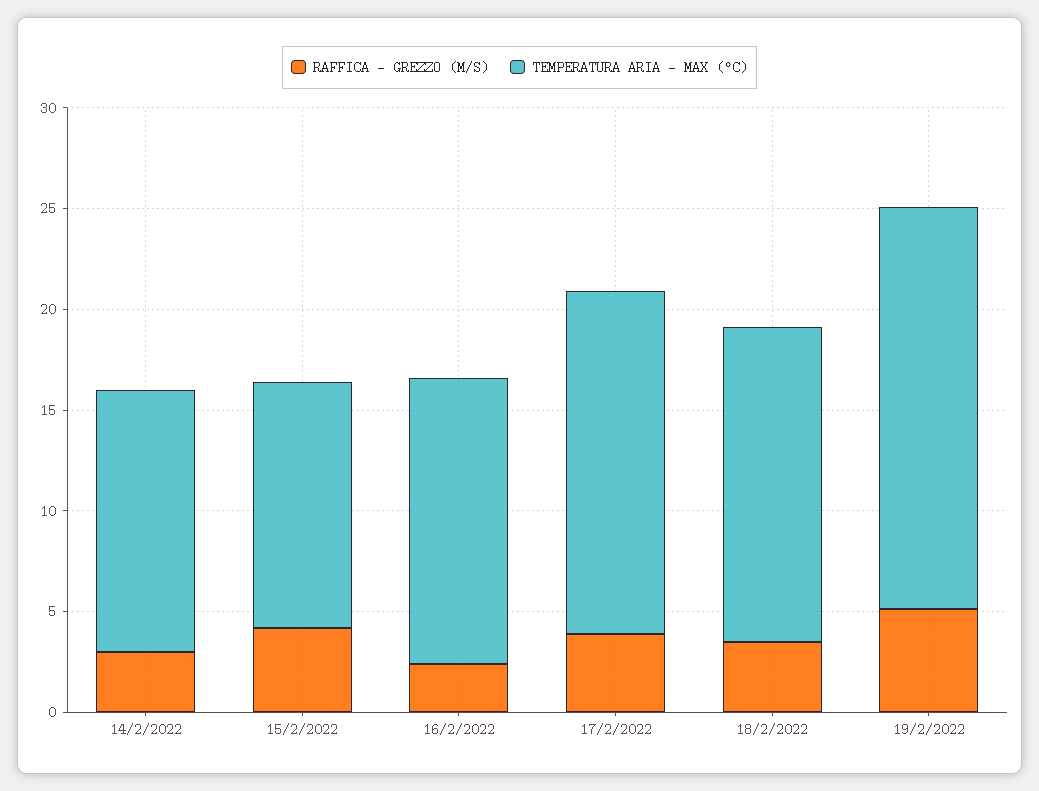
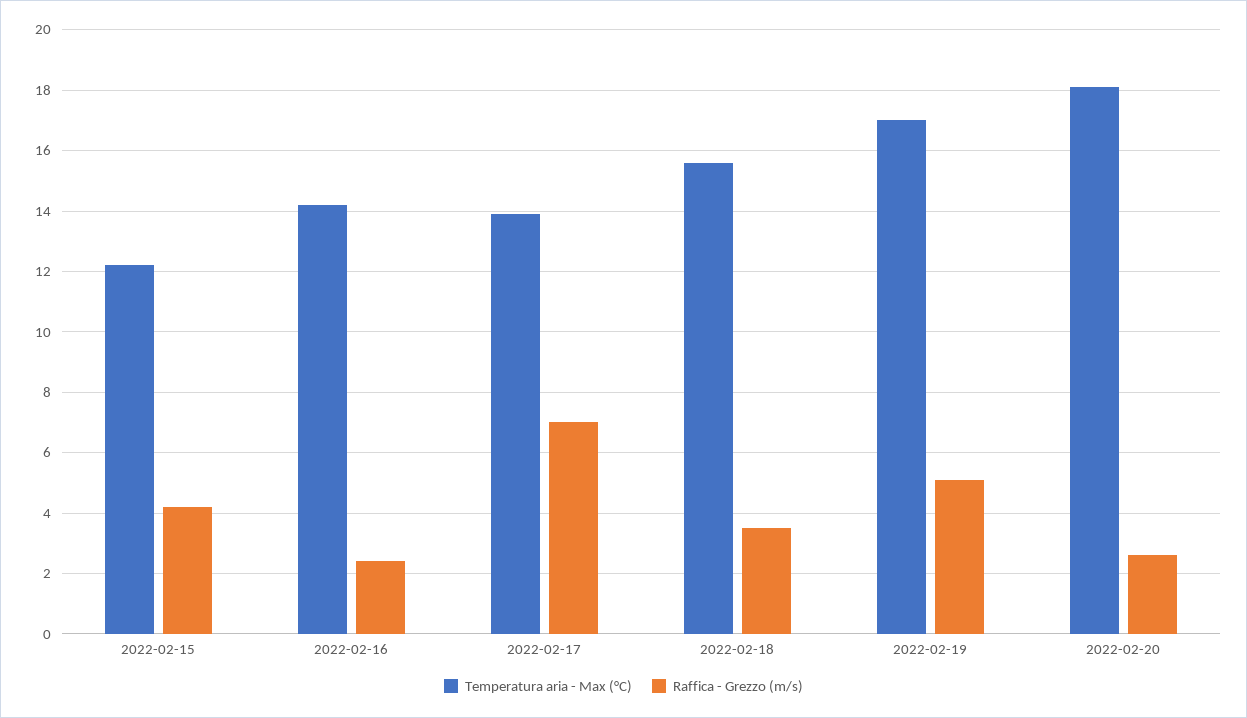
RAFFICA - GREZZO (M/S), 14/2/2022: 3 -> none
TEMPERATURA ARIA - MAX (°C), 14/2/2022: 13 -> none
RAFFICA - GREZZO (M/S), 17/2/2022: 4 -> 7
TEMPERATURA ARIA - MAX (°C), 17/2/2022: 17 -> 14
TEMPERATURA ARIA - MAX (°C), 19/2/2022: 20 -> 17
TEMPERATURA ARIA - MAX (°C), 2022-02-20: none -> 18
RAFFICA - GREZZO (M/S), 2022-02-20: none -> 2.5

